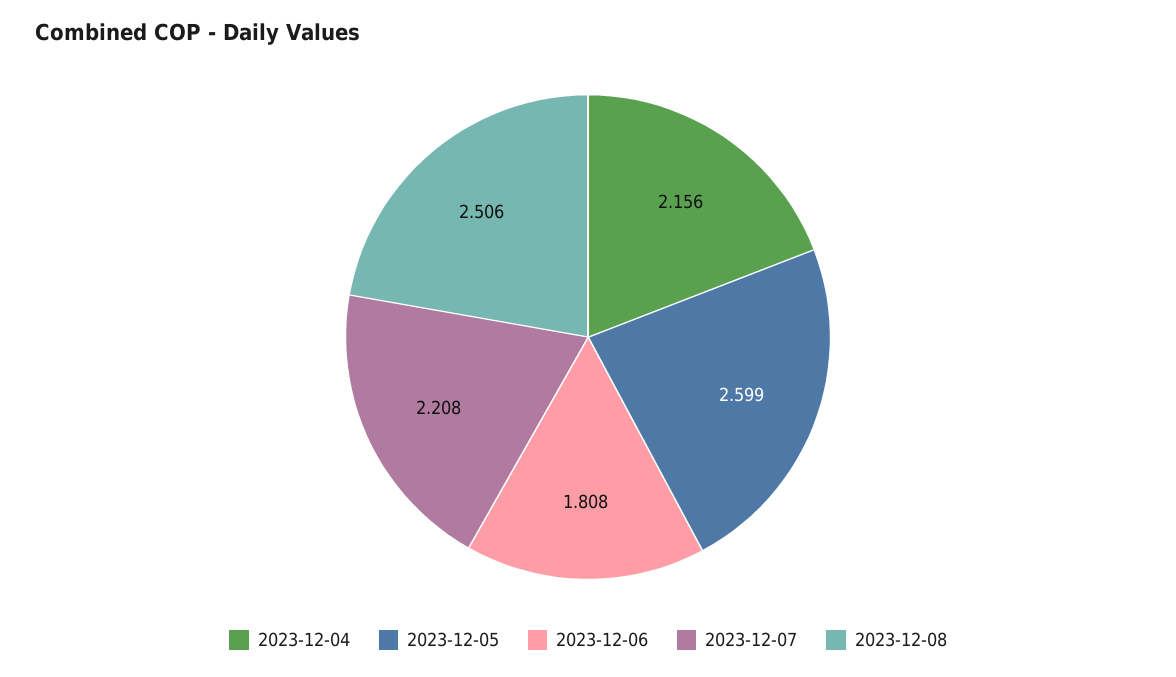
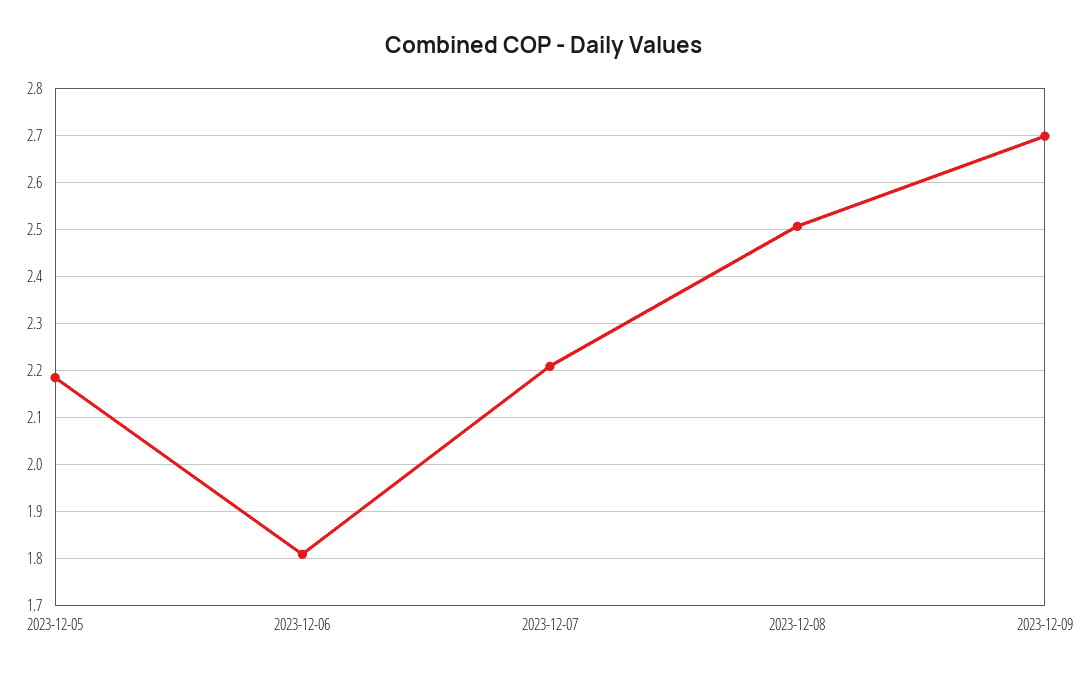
2023-12-04: 2.156 -> none
2023-12-05: 2.599 -> 2.18
2023-12-09: none -> 2.7

